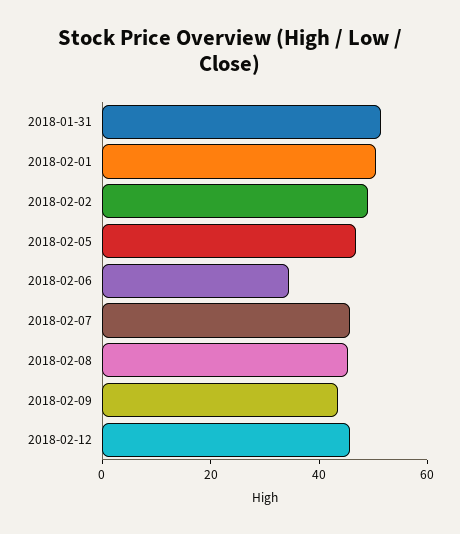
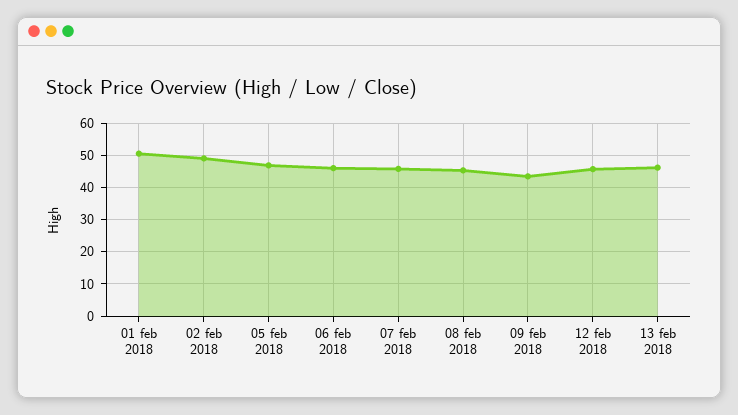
2018-01-31: 50 -> none
2018-02-06: 35 -> 46
13 feb 2018: none -> 46

